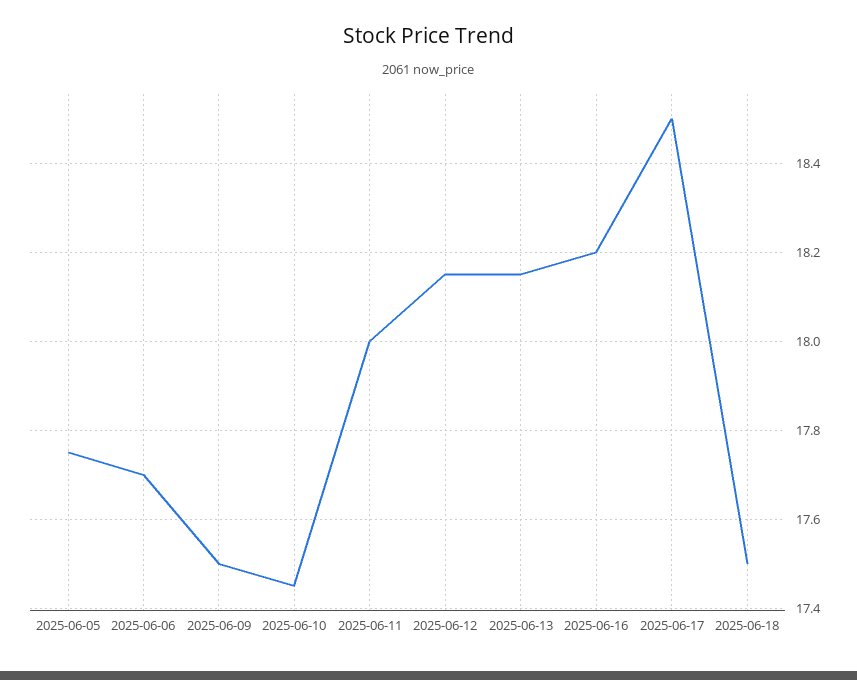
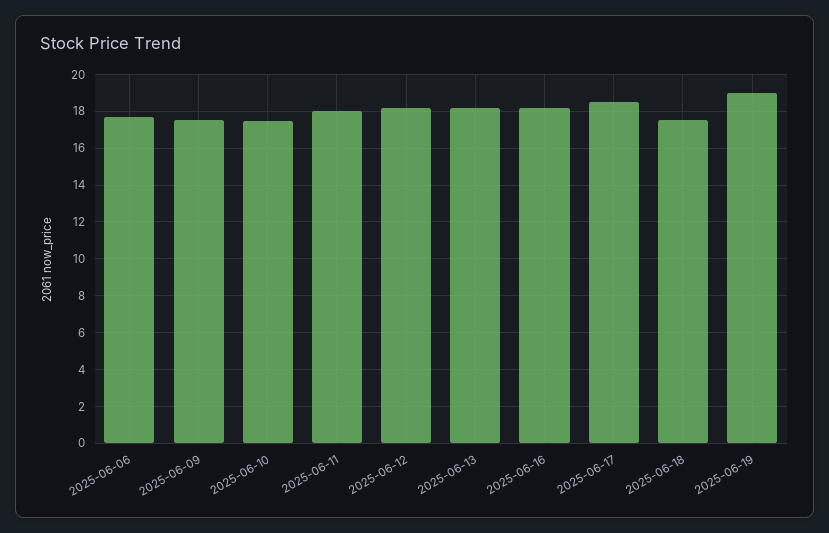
2025-06-05: 17.75 -> none
2025-06-19: none -> 19

